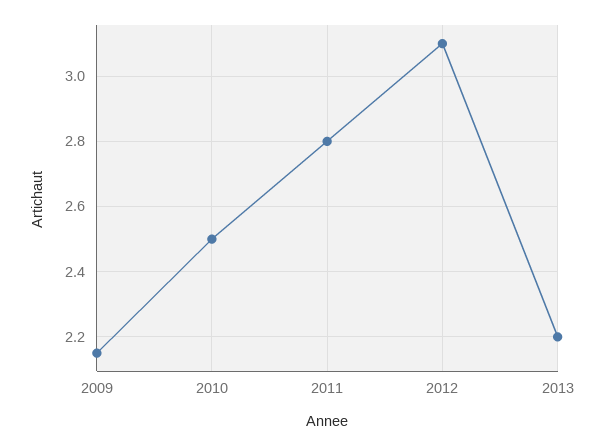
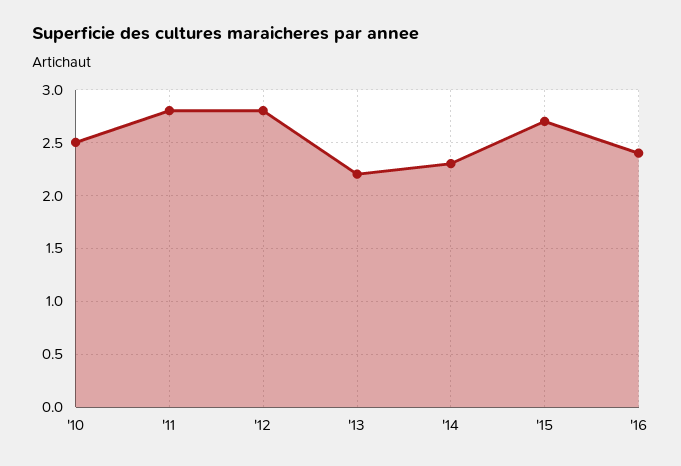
2009: 2.15 -> none
2012: 3.1 -> 2.8
'14: none -> 2.3
'15: none -> 2.7
'16: none -> 2.4

